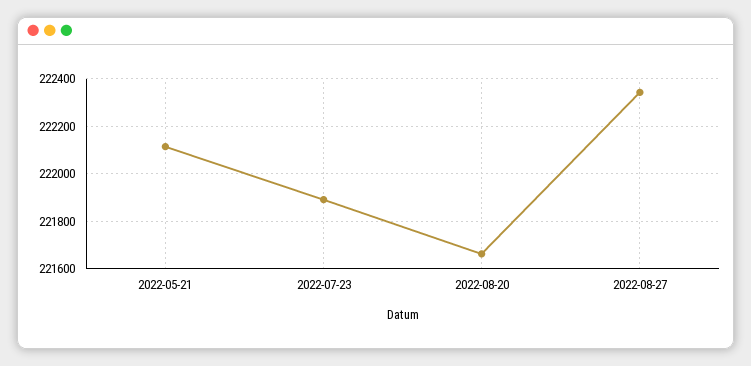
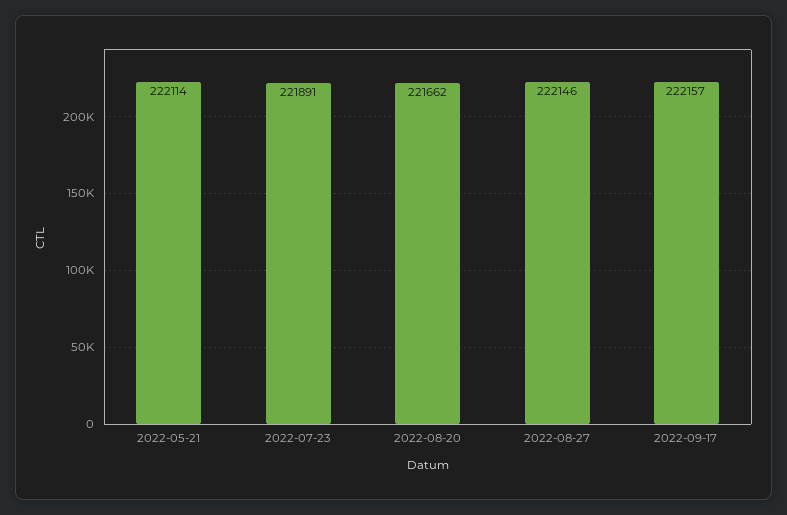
2022-08-27: 222350 -> 222146
2022-09-17: none -> 222157

